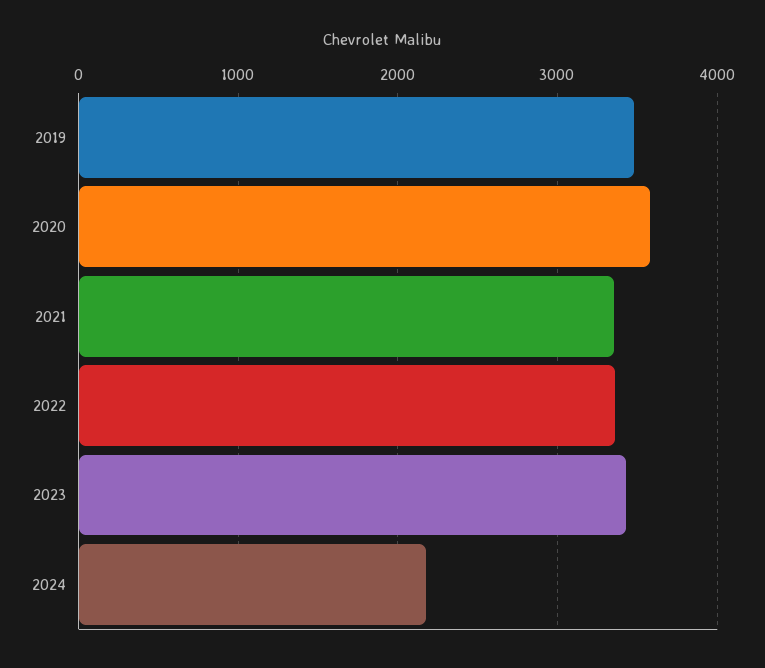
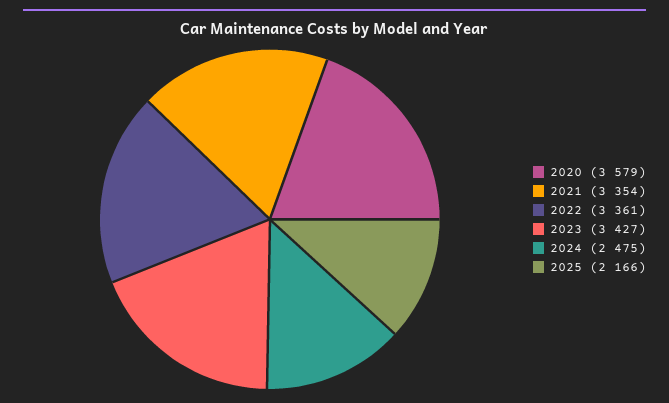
2019: 3500 -> none
2024: 2200 -> 2475
2025: none -> 2166

